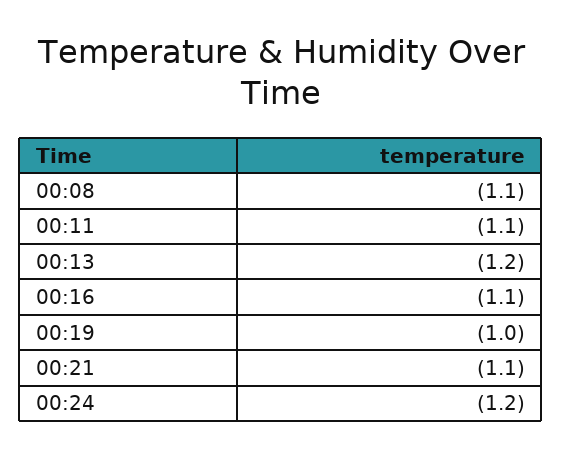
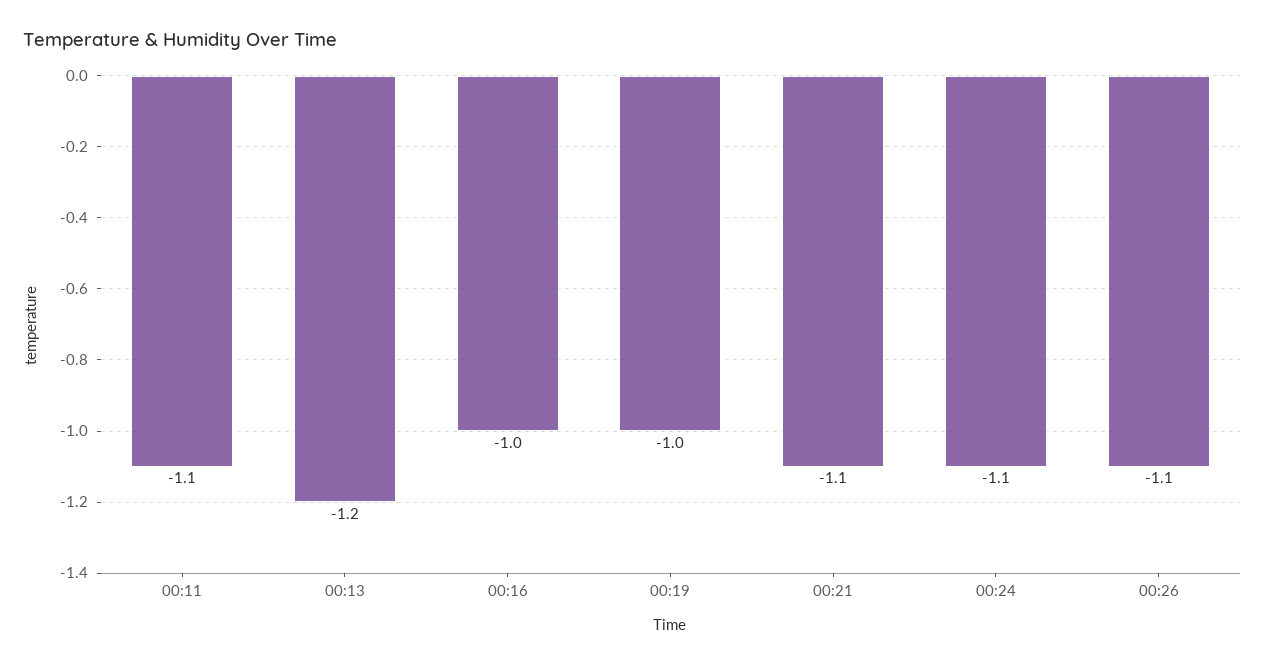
00:08: -1.1 -> none
00:16: -1.1 -> -1
00:24: -1.2 -> -1.1
00:26: none -> -1.1

